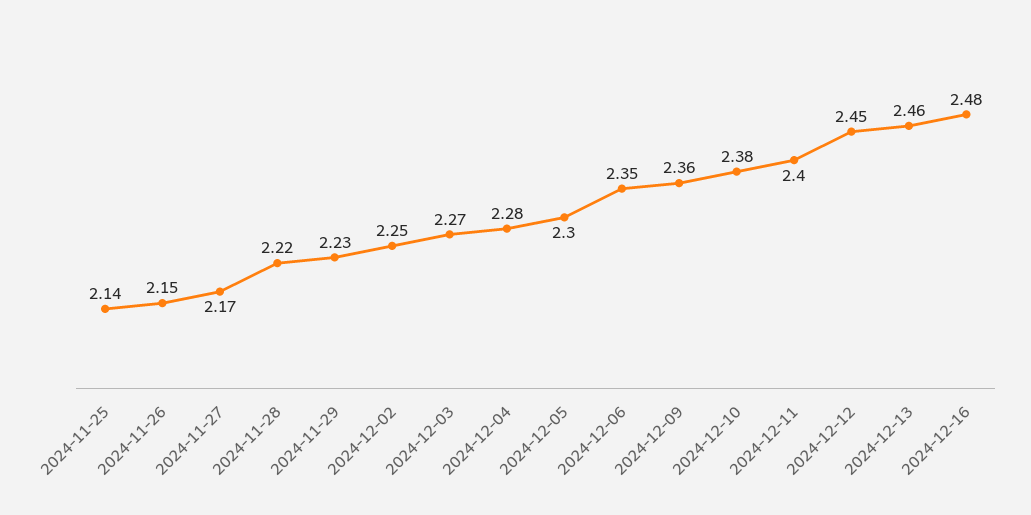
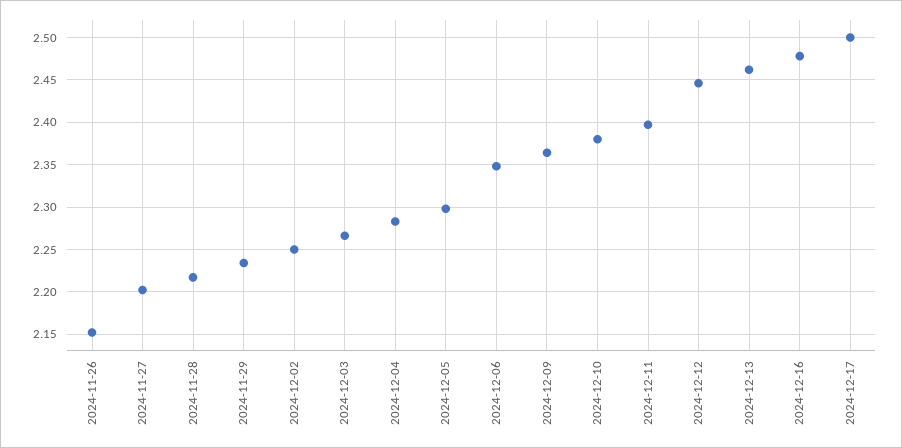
2024-11-25: 2.14 -> none
2024-11-27: 2.17 -> 2.2
2024-12-17: none -> 2.5

